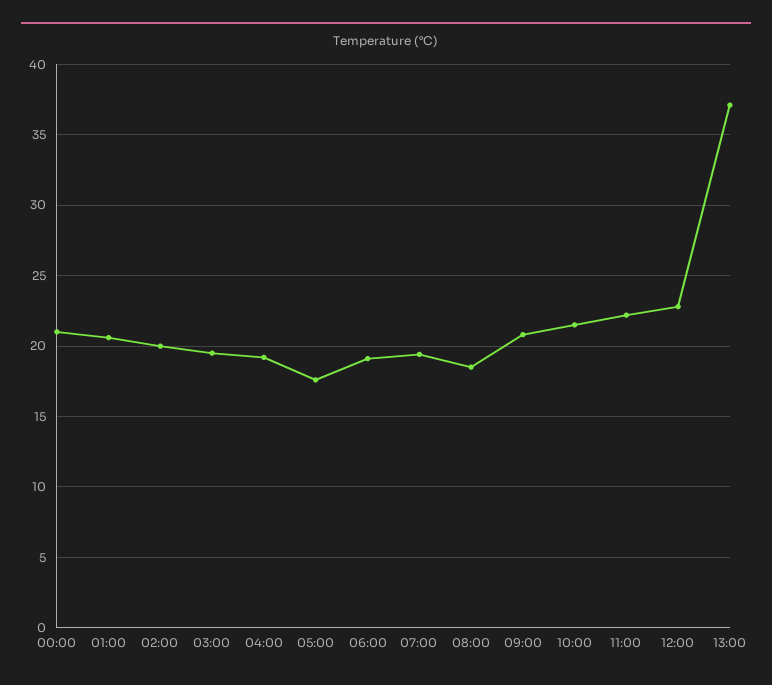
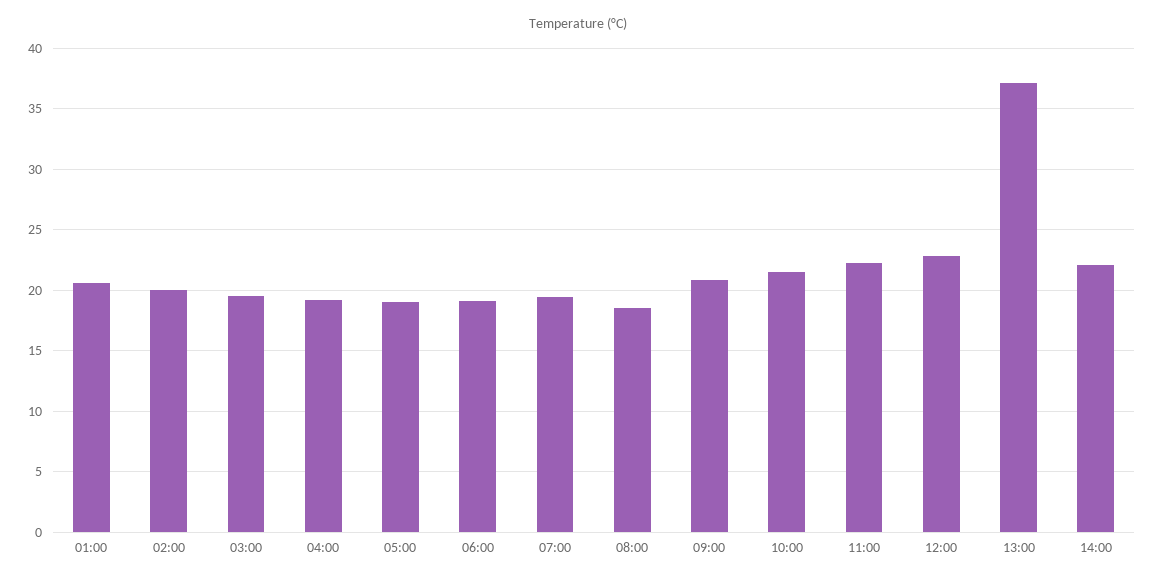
00:00: 21 -> none
05:00: 17.5 -> 19
14:00: none -> 22

